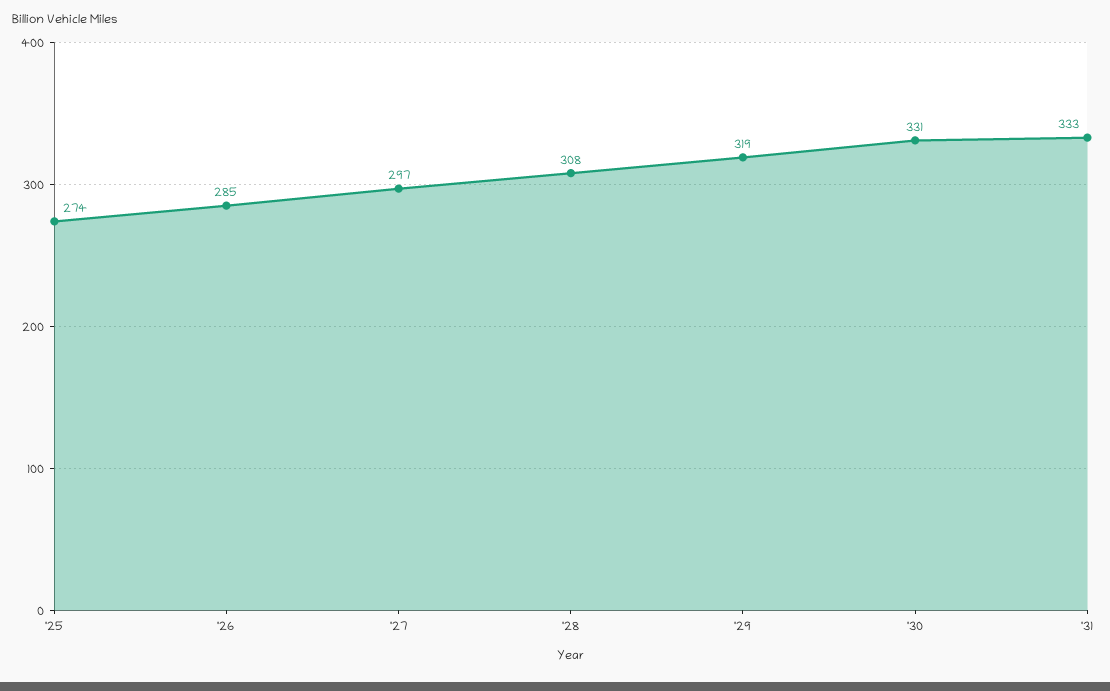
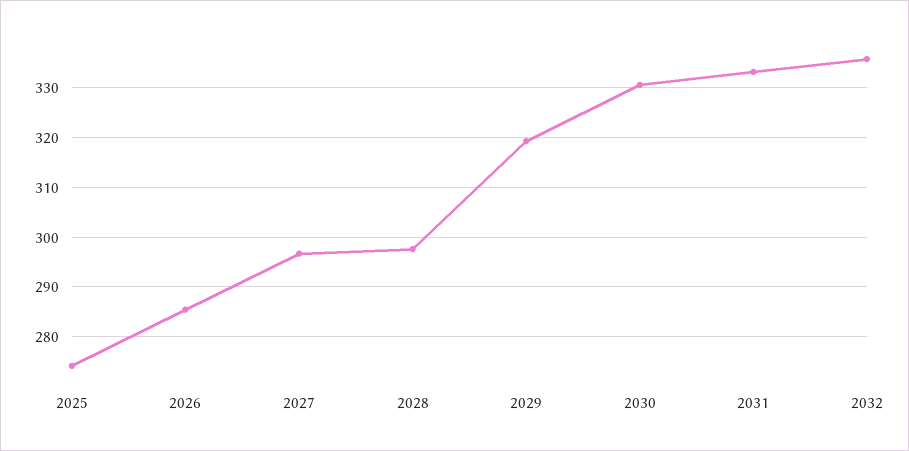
'28: 308 -> 298
2032: none -> 336

